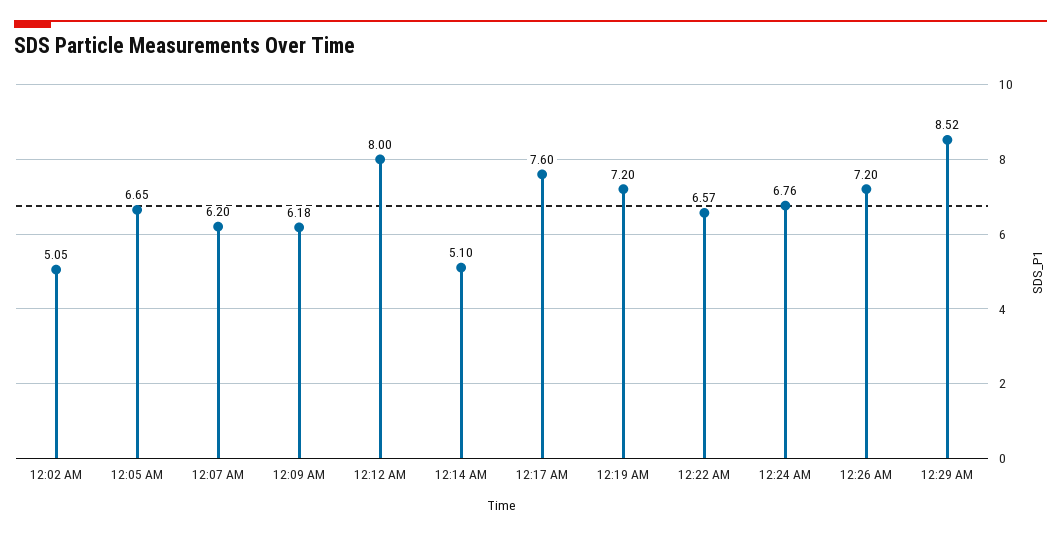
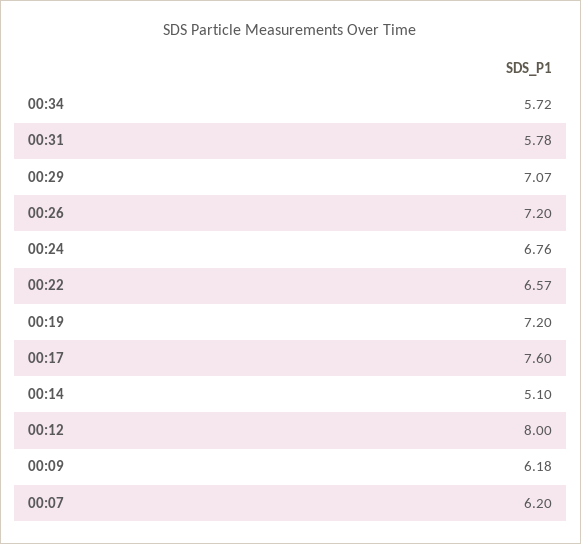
12:02 AM: 5.05 -> none
12:05 AM: 6.65 -> none
12:29 AM: 8.52 -> 7.07
00:34: none -> 5.72
00:31: none -> 5.78

